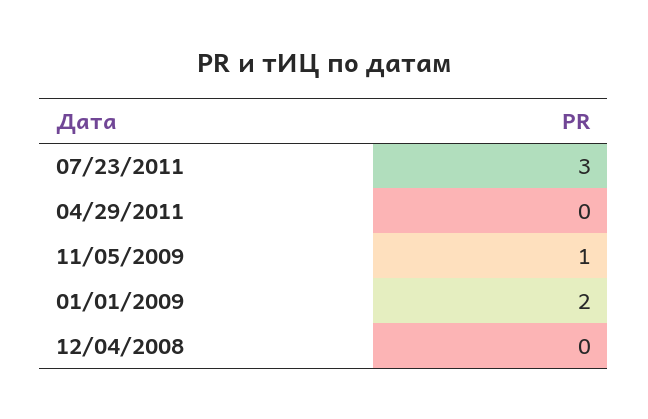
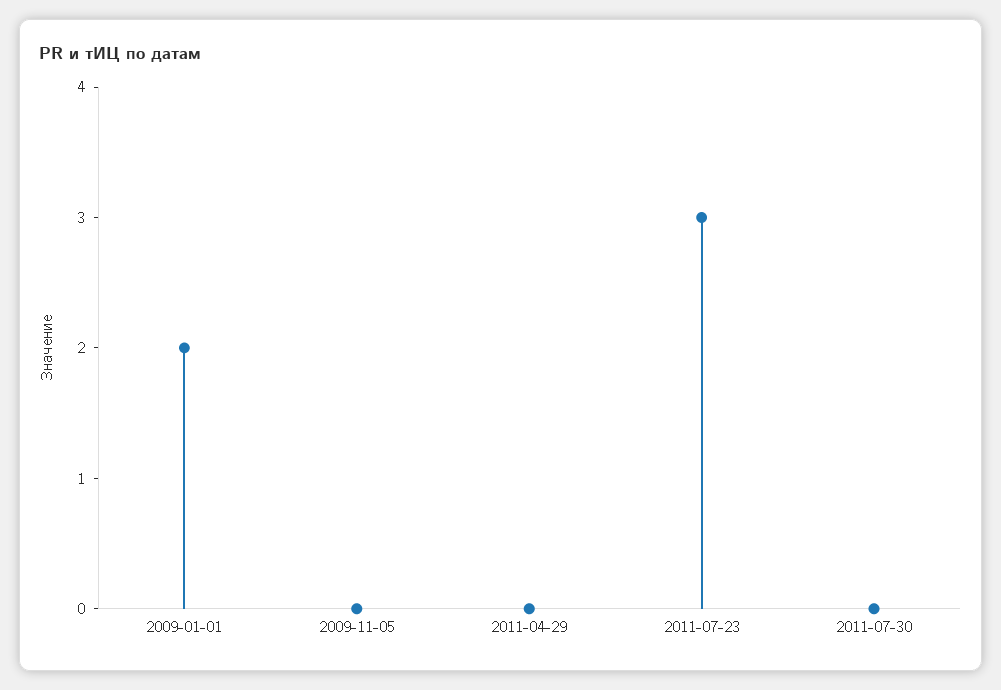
11/05/2009: 1 -> 0
12/04/2008: 0 -> none
2011-07-30: none -> 0

